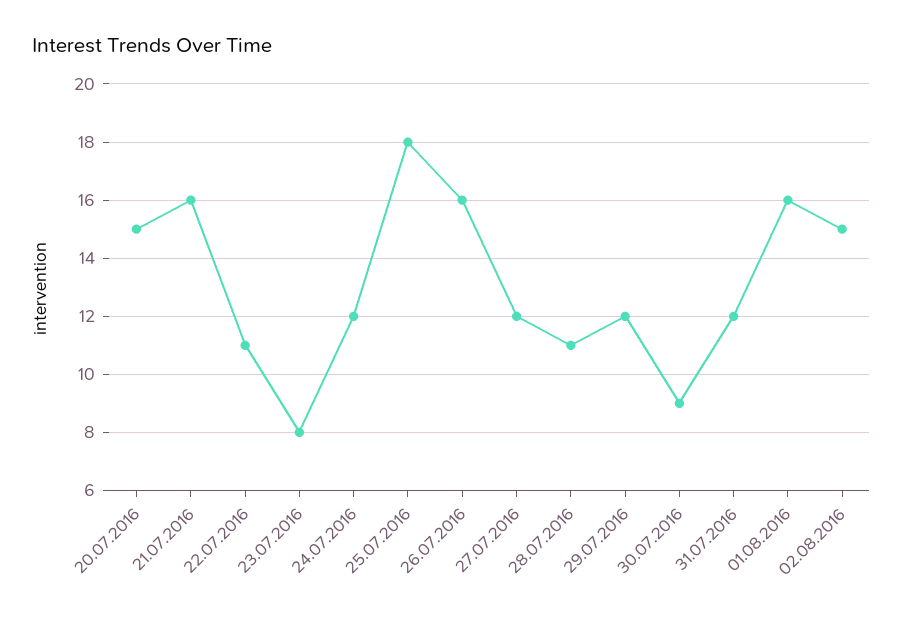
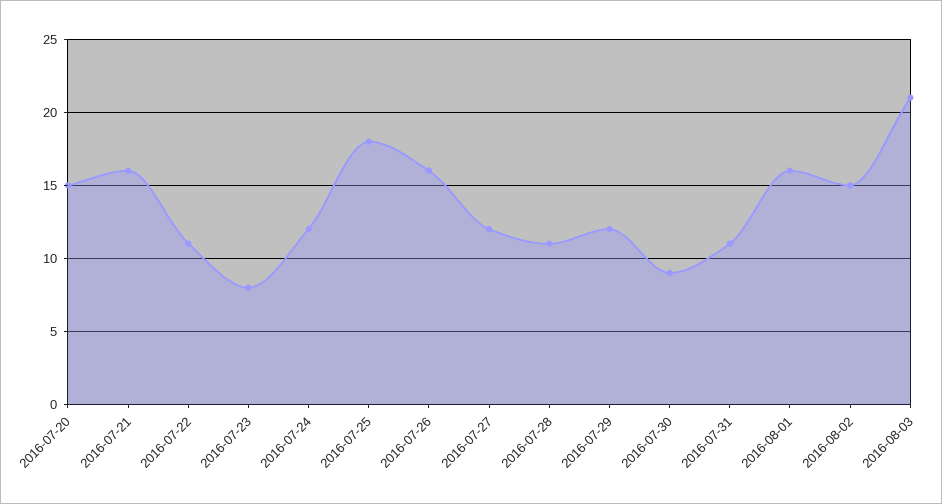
31.07.2016: 12 -> 11
2016-08-03: none -> 21

